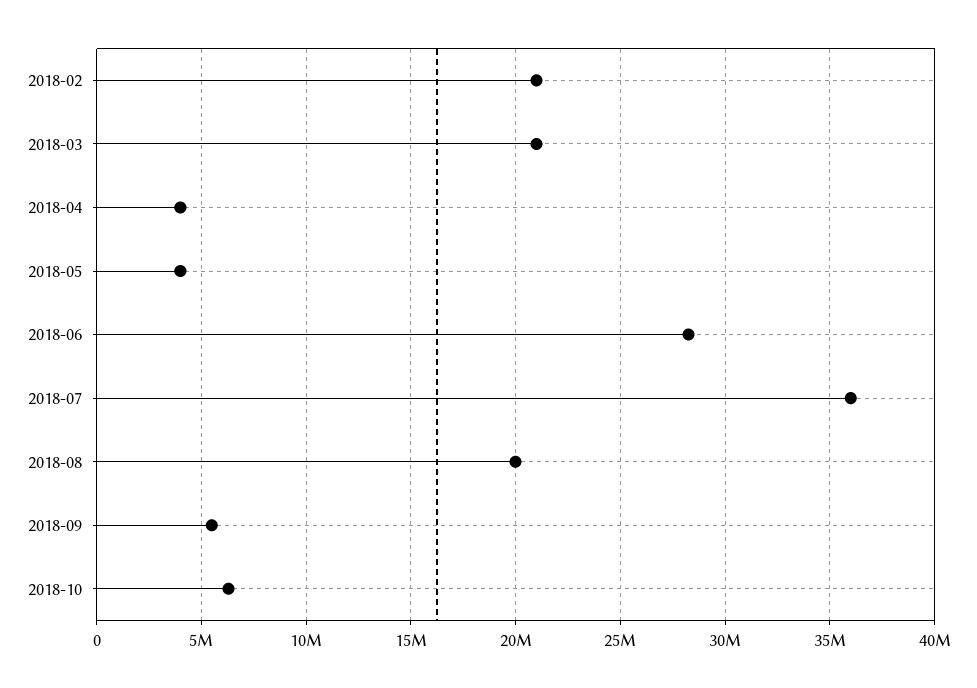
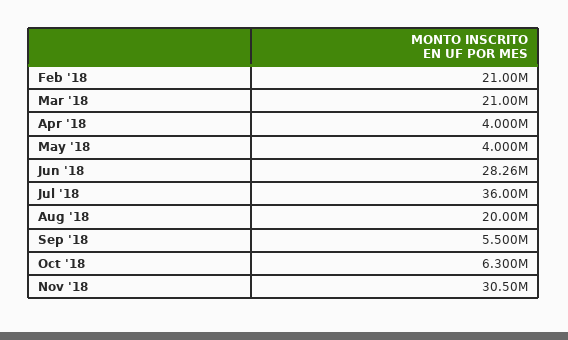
Nov '18: none -> 30500000

